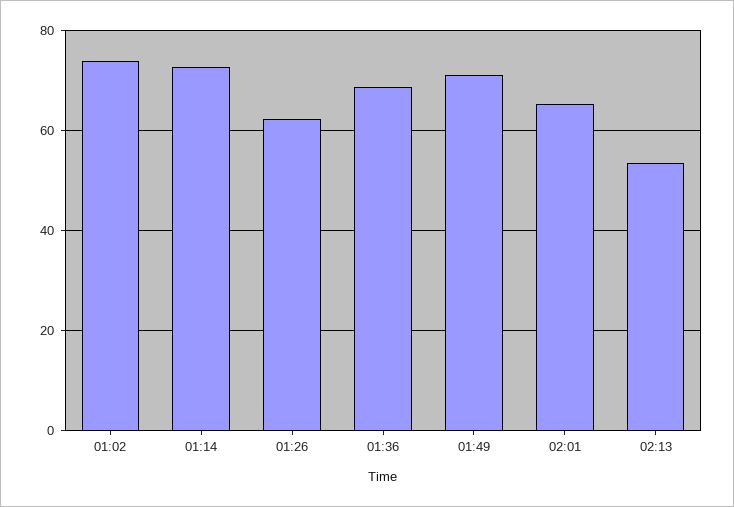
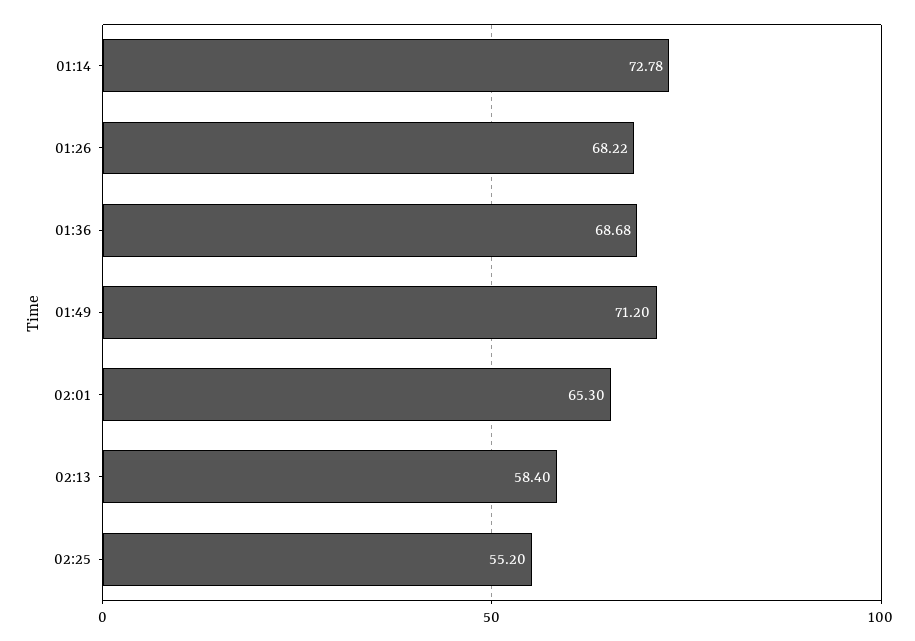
01:02: 74 -> none
01:26: 62 -> 68.22
02:13: 54 -> 58.4
02:25: none -> 55.2

